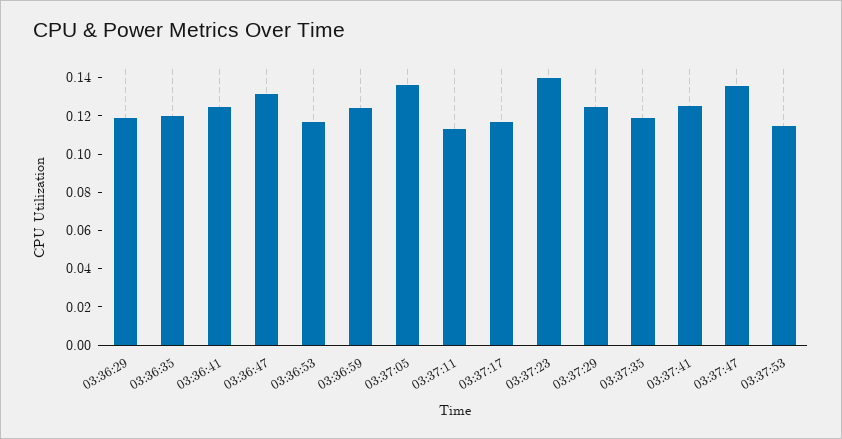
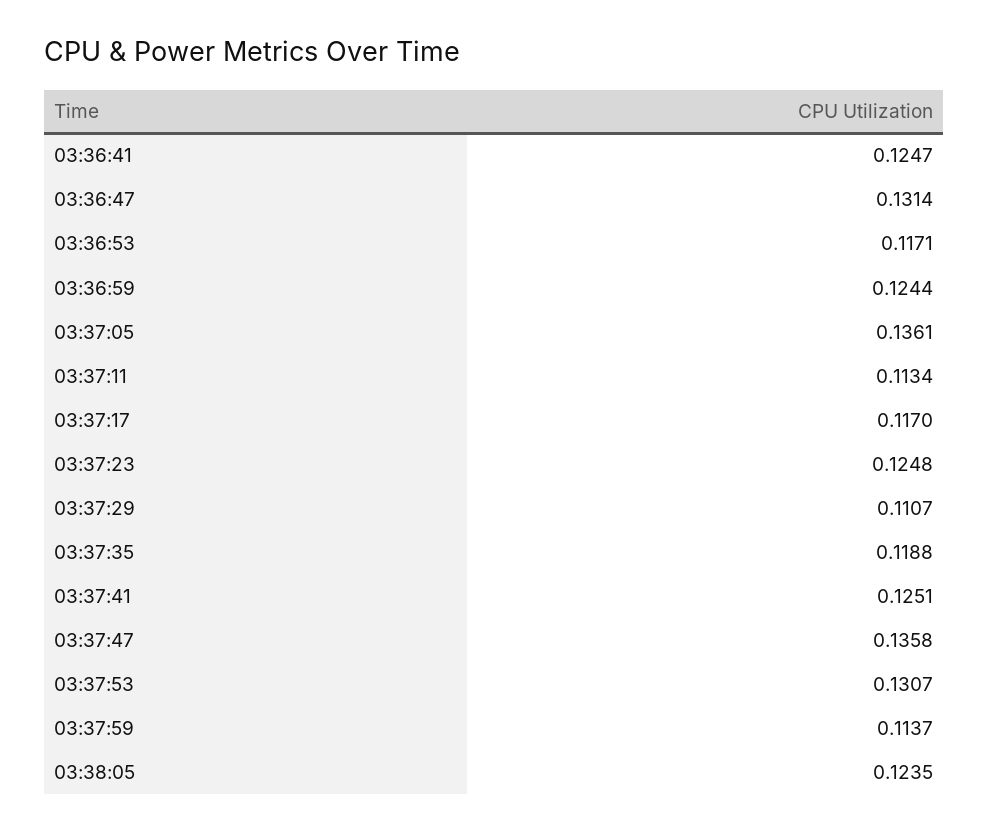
03:36:29: 0.12 -> none
03:36:35: 0.12 -> none
03:37:23: 0.14 -> 0.1248
03:37:29: 0.125 -> 0.1107
03:37:53: 0.115 -> 0.1307
03:37:59: none -> 0.1137
03:38:05: none -> 0.1235

